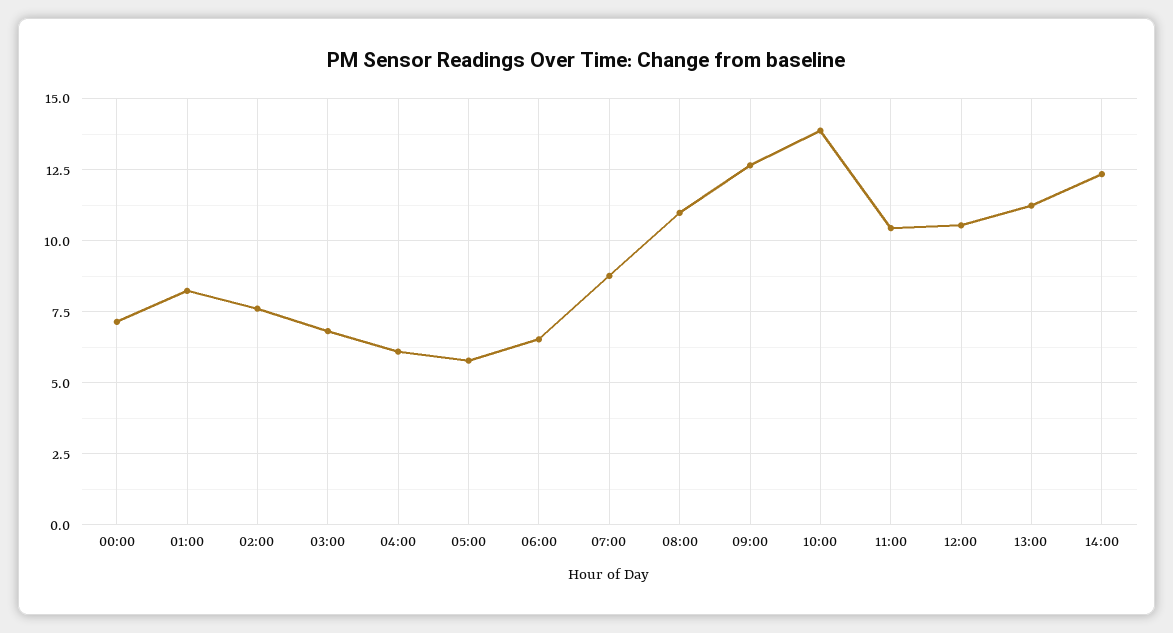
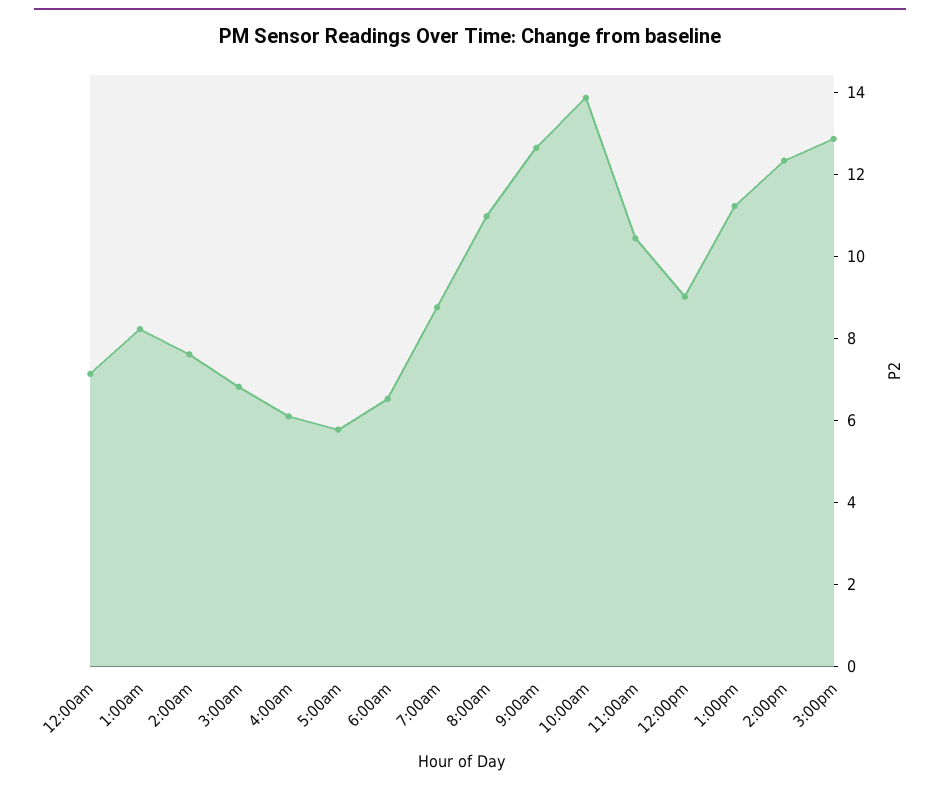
12:00: 10.5 -> 9
3:00pm: none -> 13

